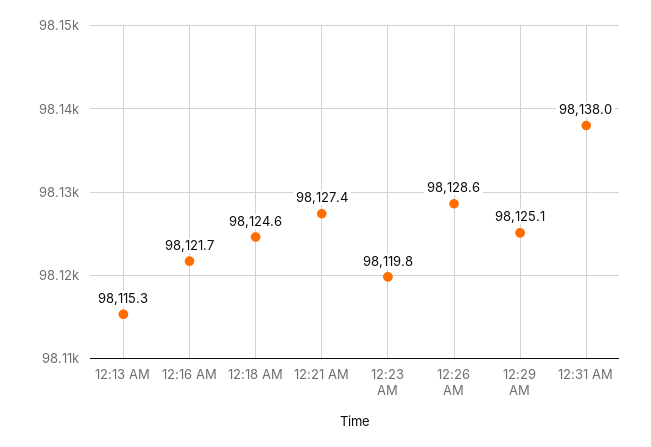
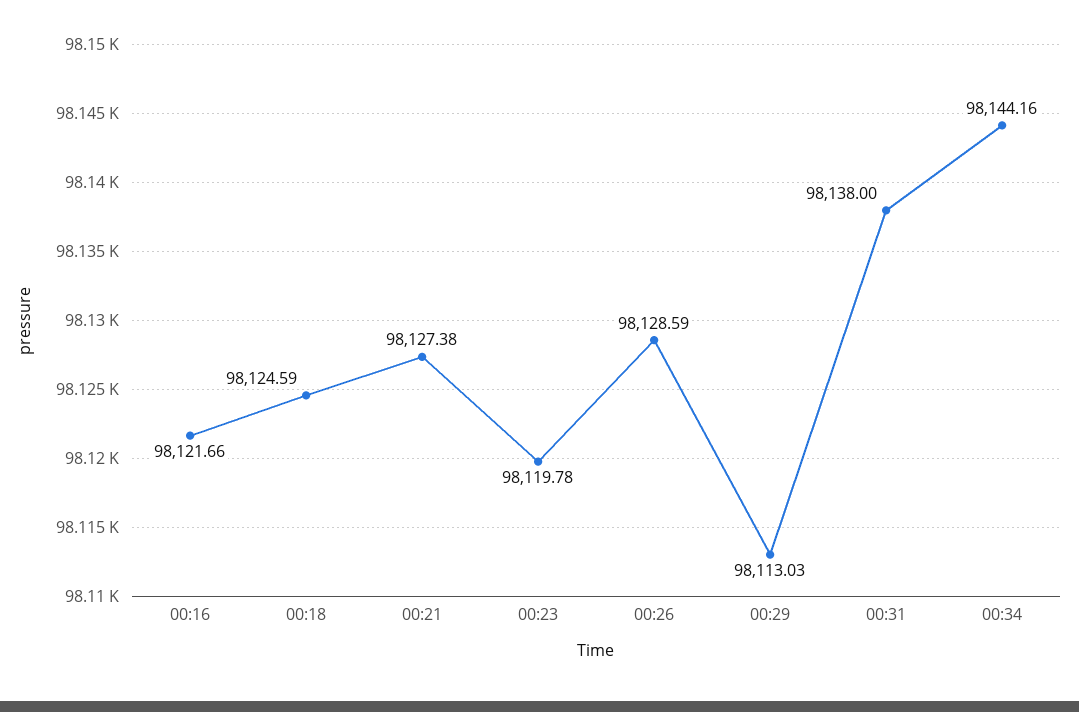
12:13 AM: 98115.3 -> none
12:29 AM: 98125.1 -> 98113.03
00:34: none -> 98144.16

